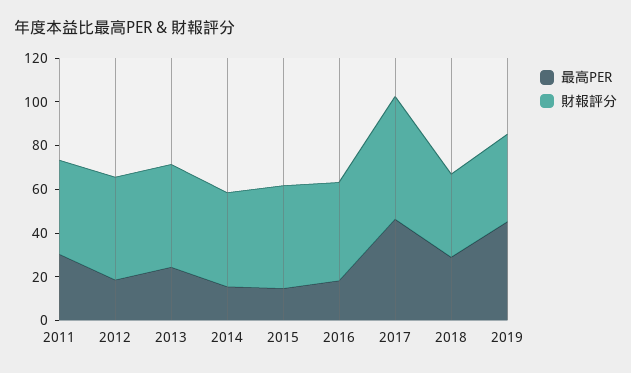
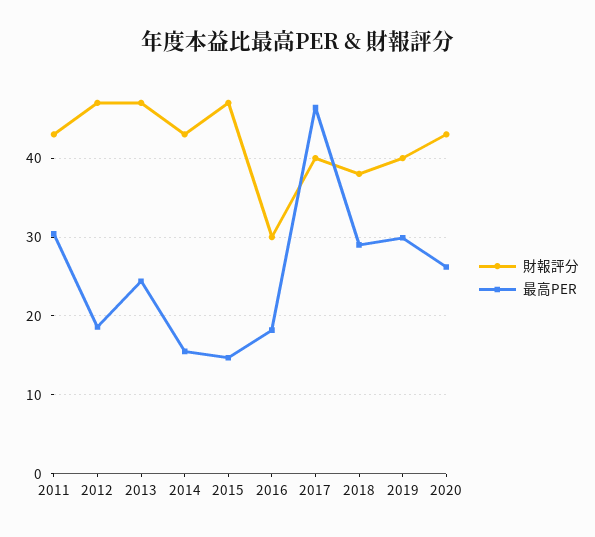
財報評分, 2016: 45 -> 30
財報評分, 2017: 55 -> 40
最高PER, 2019: 45 -> 30
財報評分, 2020: none -> 43
最高PER, 2020: none -> 26

